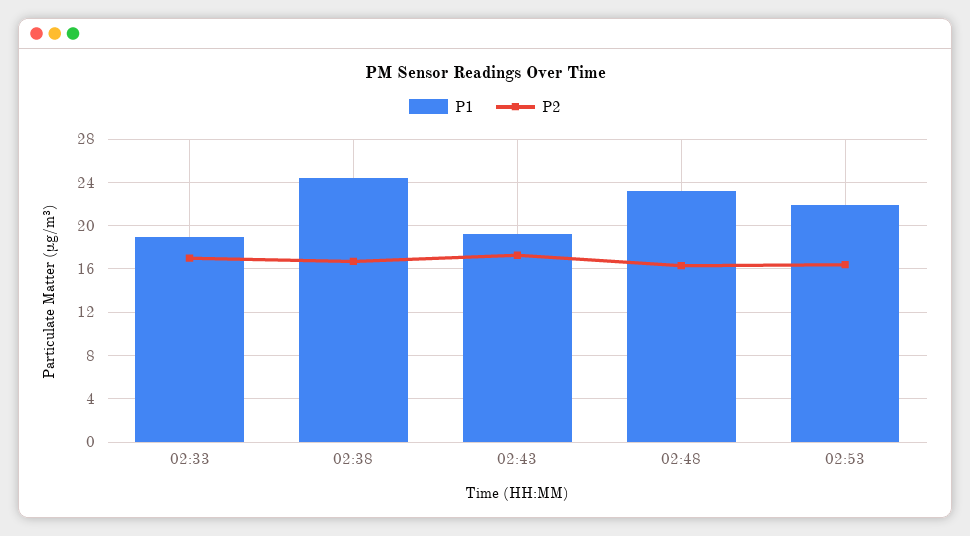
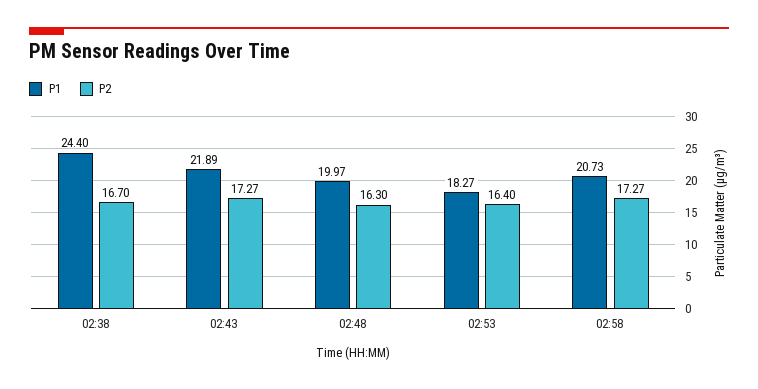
P1, 02:33: 19 -> none
P2, 02:33: 17 -> none
P1, 02:43: 19 -> 21.89
P1, 02:48: 23 -> 19.97
P1, 02:53: 22 -> 18.27
P1, 02:58: none -> 20.73
P2, 02:58: none -> 17.27

